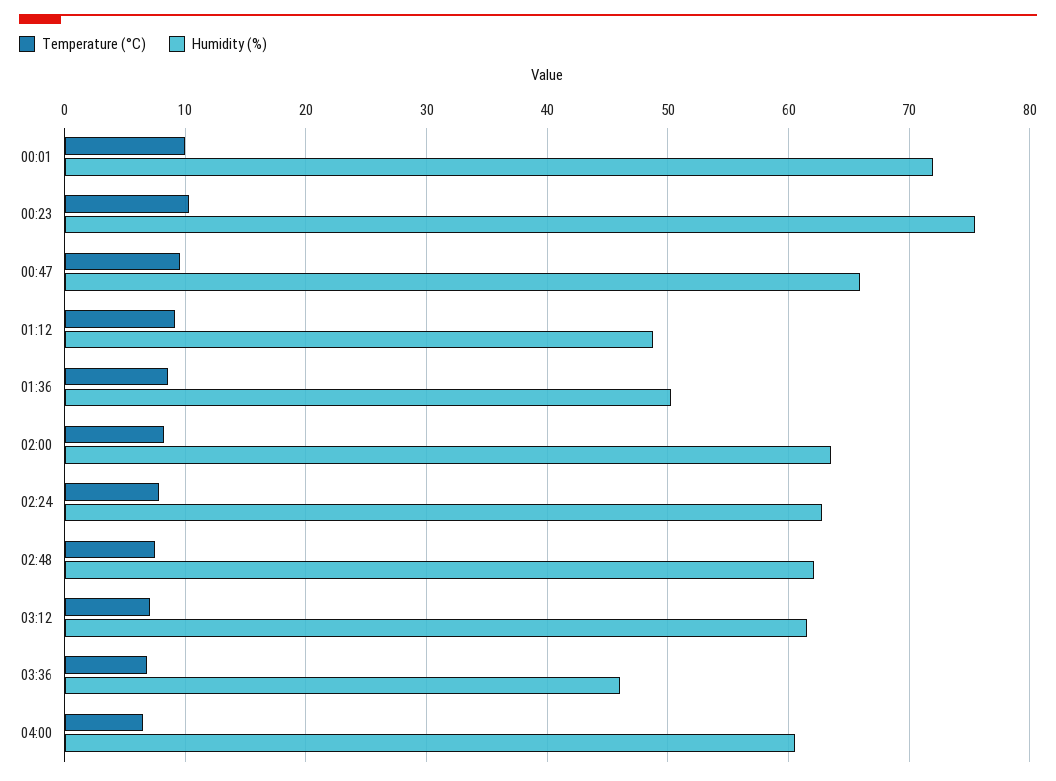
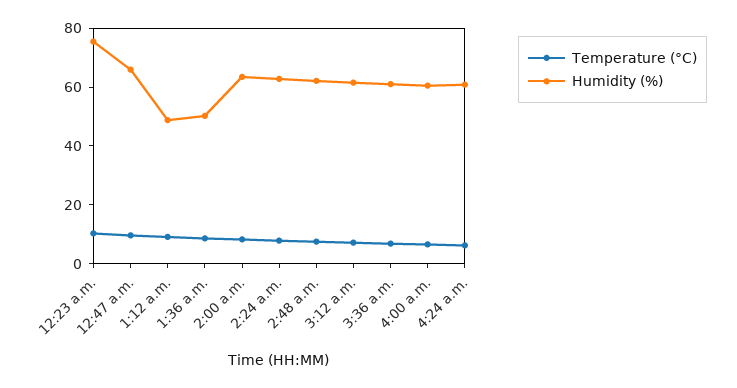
Temperature (°C), 00:01: 10 -> none
Humidity (%), 00:01: 72 -> none
Humidity (%), 03:36: 46 -> 60
Temperature (°C), 4:24 a.m.: none -> 5
Humidity (%), 4:24 a.m.: none -> 60

